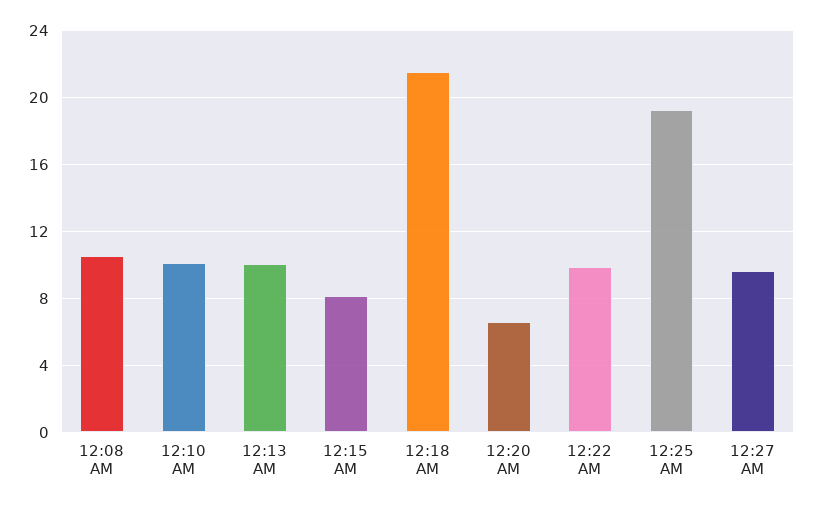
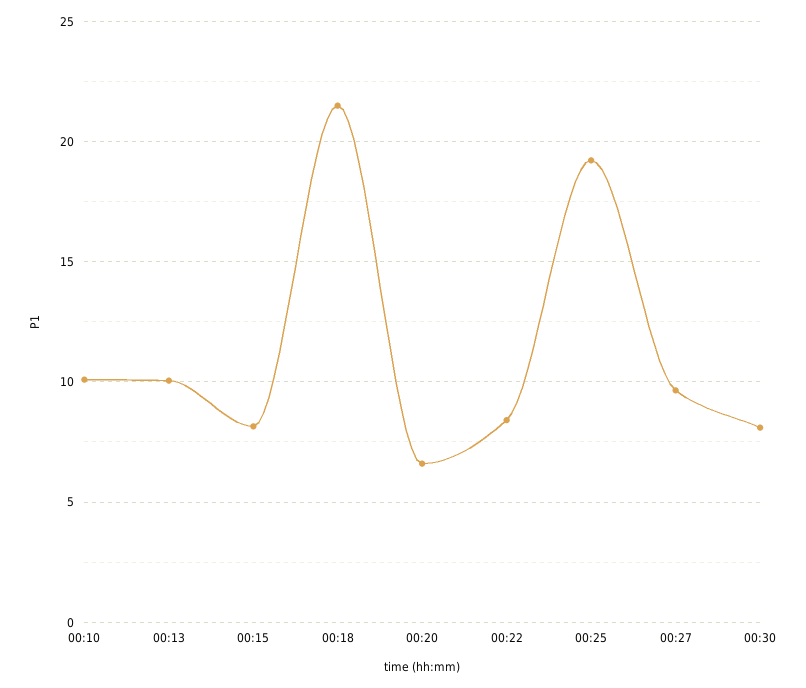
12:08 AM: 10.5 -> none
12:22 AM: 10 -> 8.5
00:30: none -> 8

